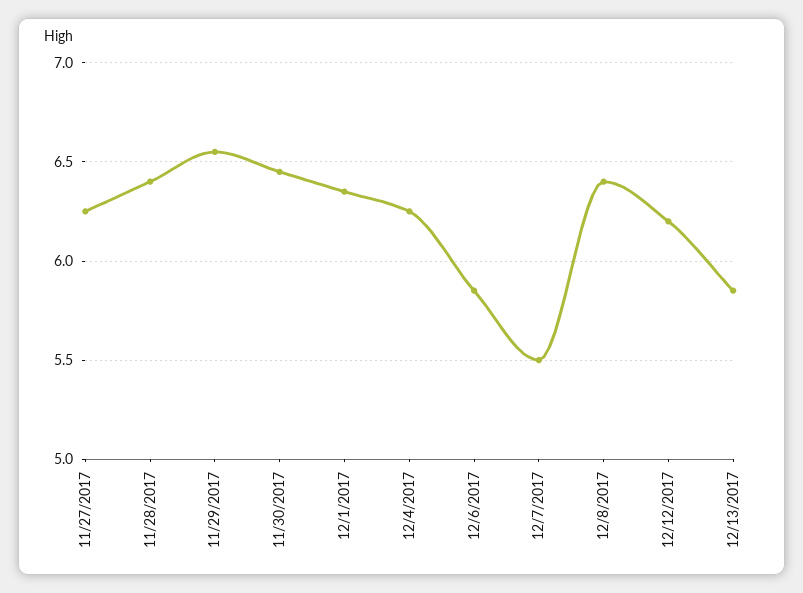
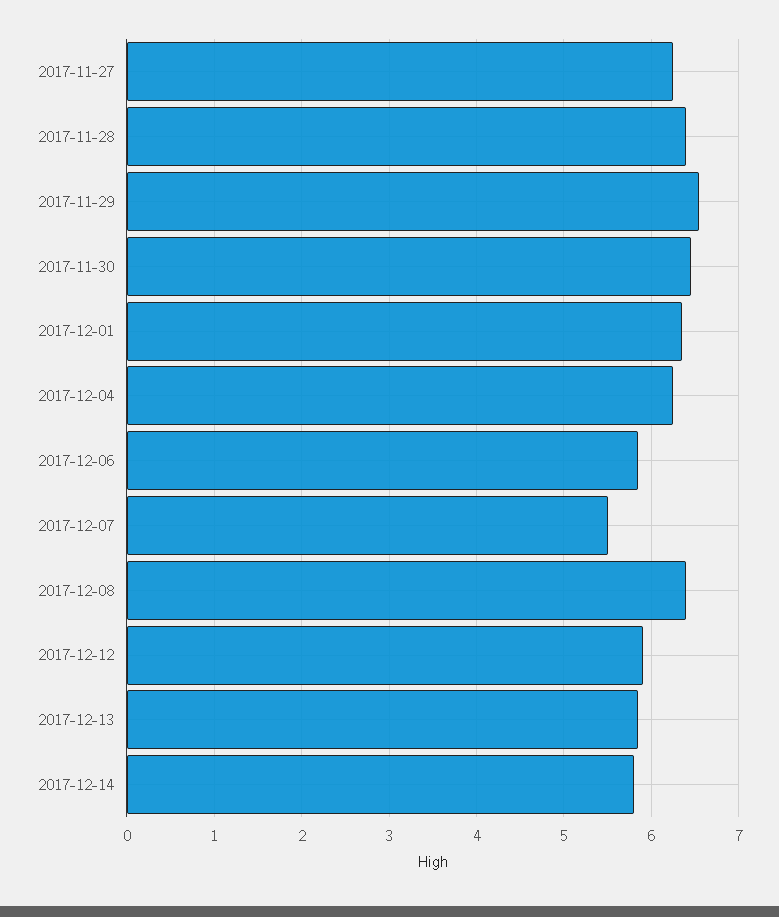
12/12/2017: 6.2 -> 5.9
2017-12-14: none -> 5.8

